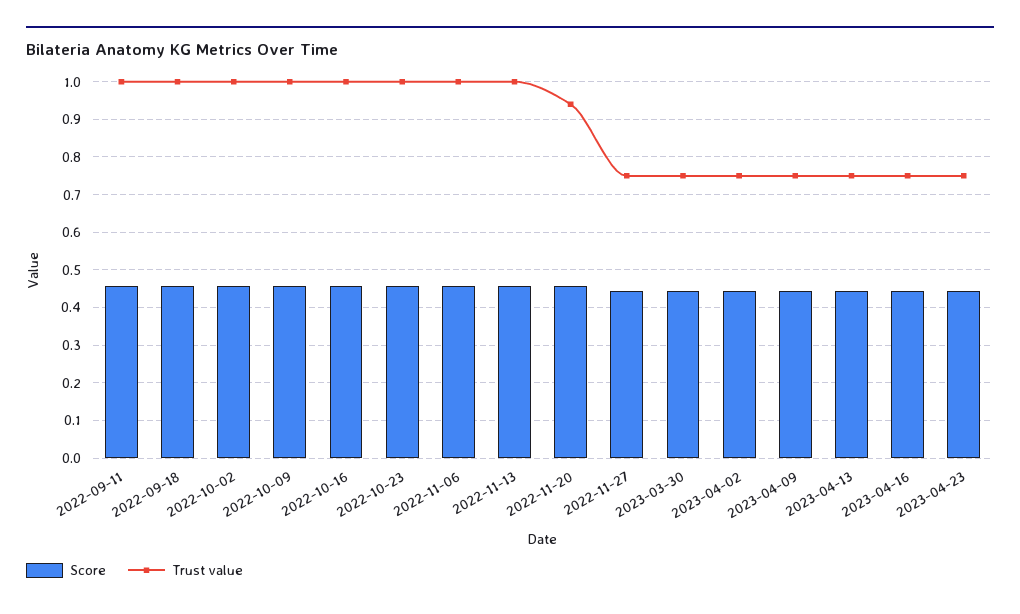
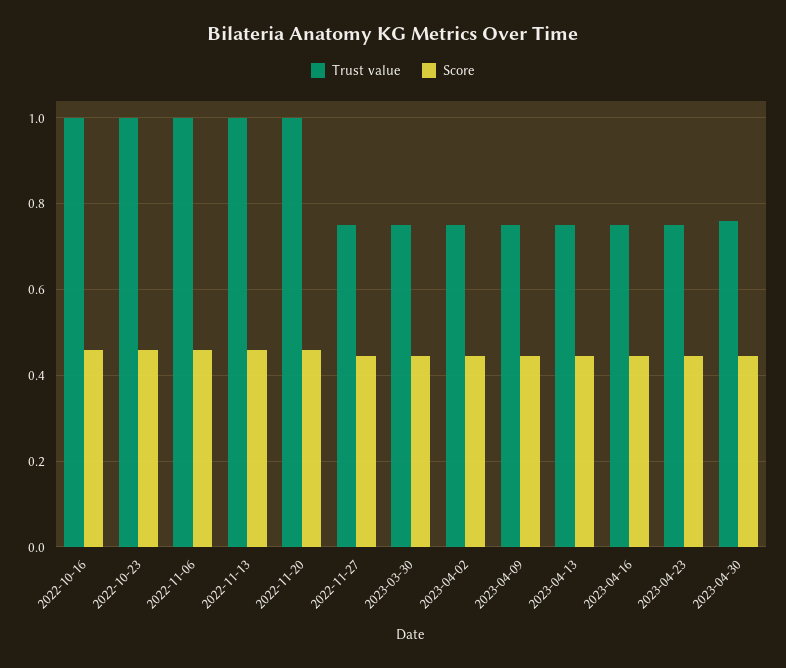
Score, 2022-09-11: 0.46 -> none
Trust value, 2022-09-11: 1 -> none
Score, 2022-09-18: 0.46 -> none
Trust value, 2022-09-18: 1 -> none
Score, 2022-10-02: 0.46 -> none
Trust value, 2022-10-02: 1 -> none
Score, 2022-10-09: 0.46 -> none
Trust value, 2022-10-09: 1 -> none
Trust value, 2022-11-20: 0.94 -> 1
Trust value, 2023-04-30: none -> 0.76
Score, 2023-04-30: none -> 0.44

